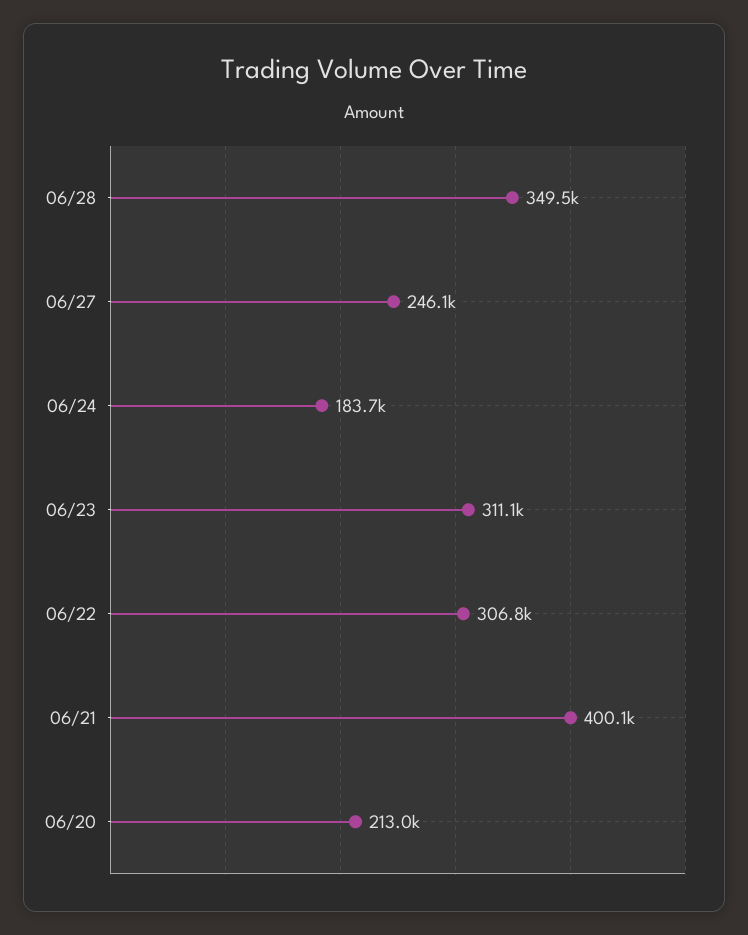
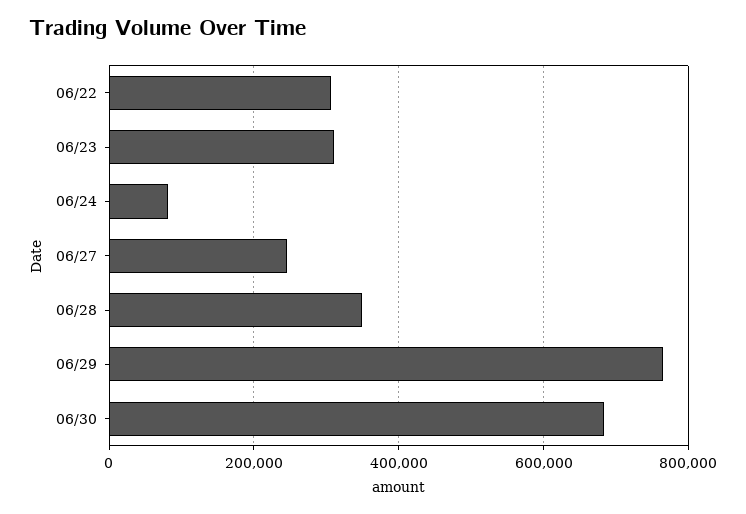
06/24: 183700 -> 80000
06/21: 400100 -> none
06/20: 213000 -> none
06/29: none -> 760000
06/30: none -> 680000

